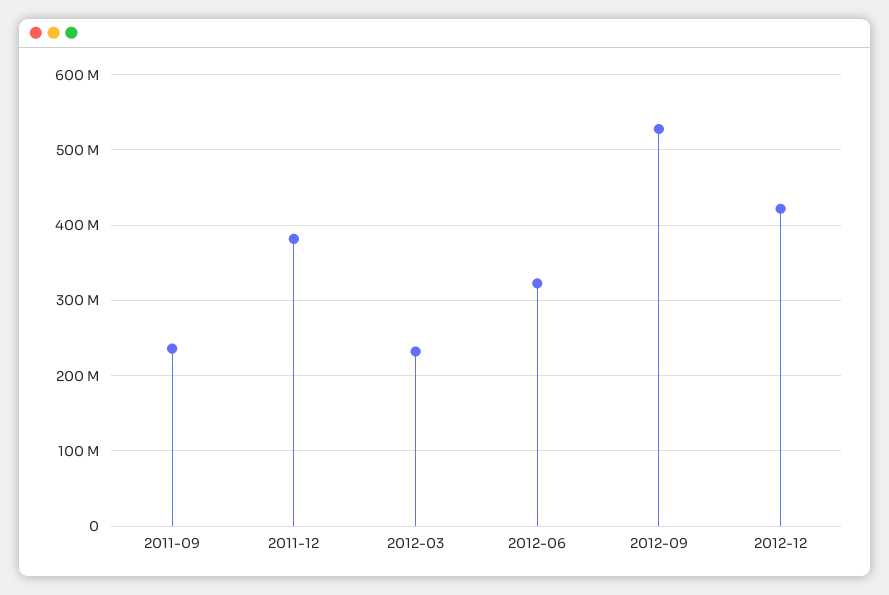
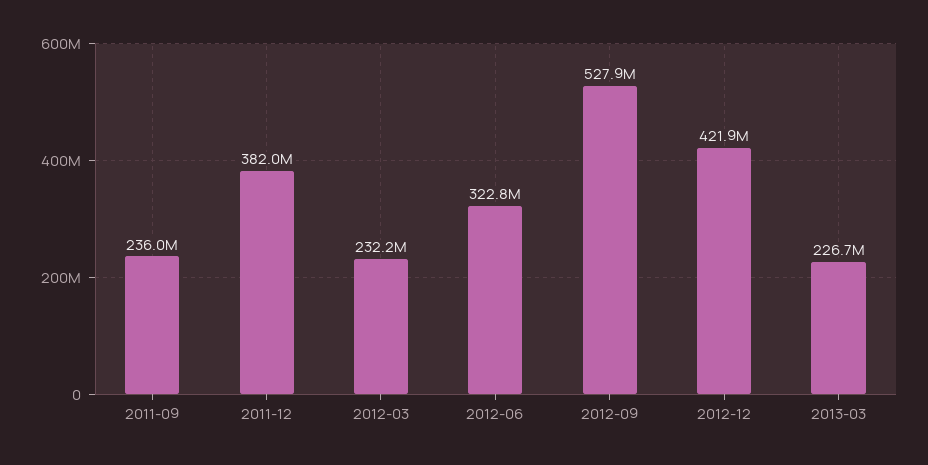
2013-03: none -> 226700000

